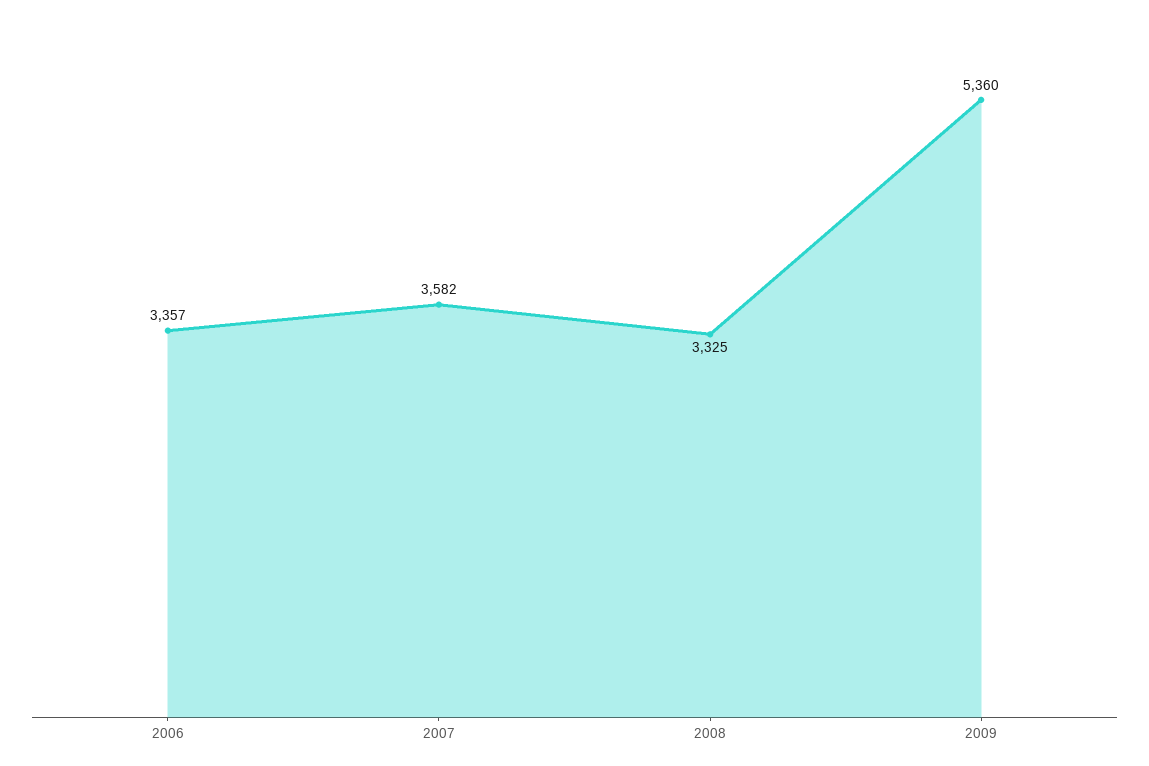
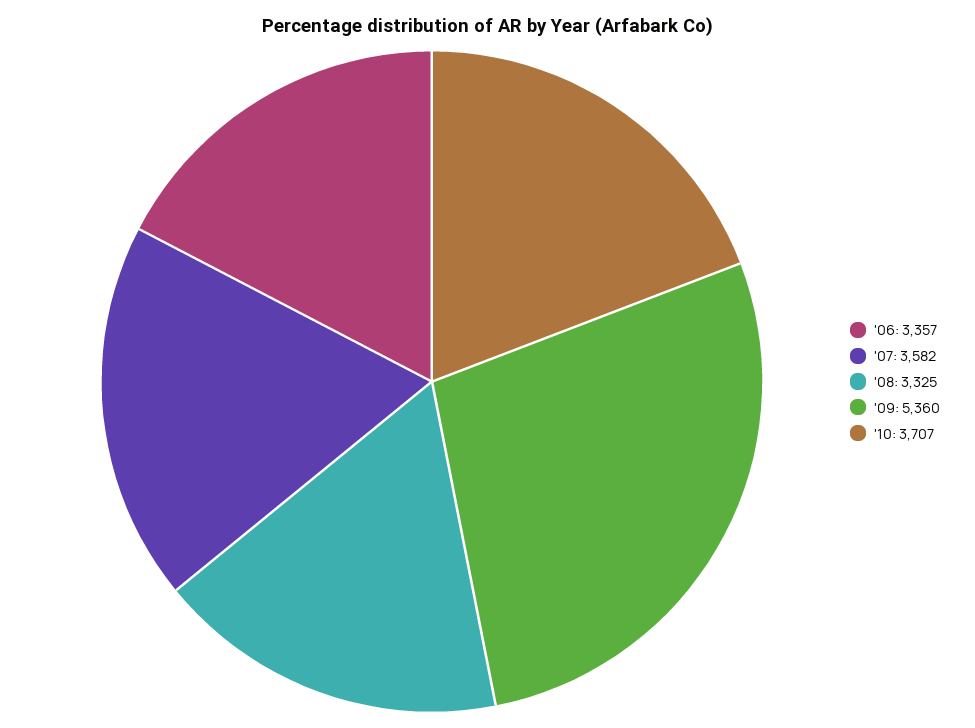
'10: none -> 3707

